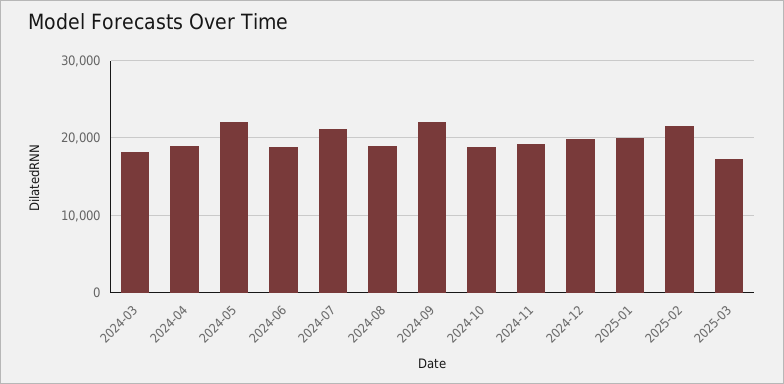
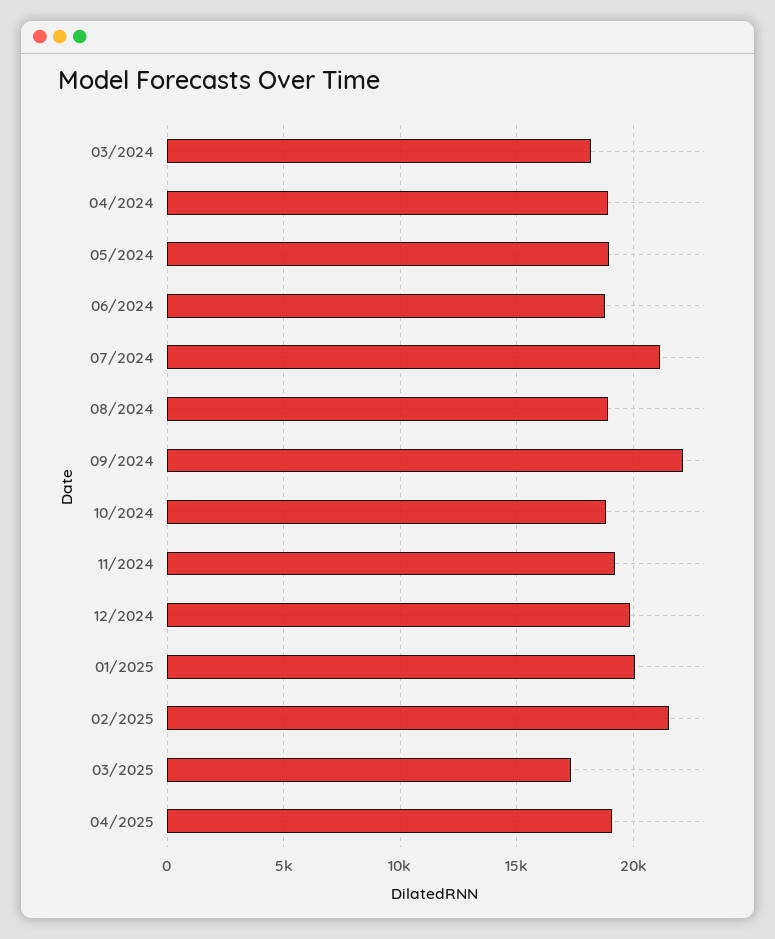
2024-05: 22000 -> 19000
04/2025: none -> 19000

